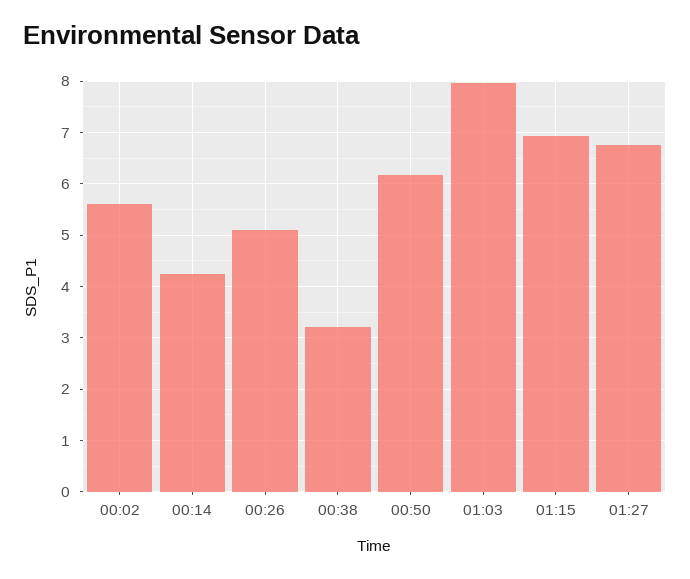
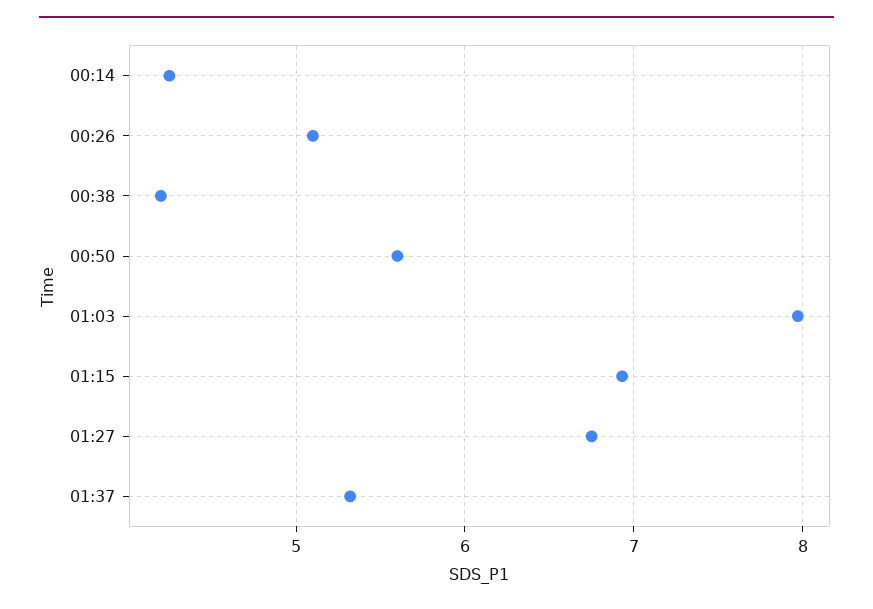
00:02: 5.6 -> none
00:38: 3.2 -> 4.2
00:50: 6.2 -> 5.6
01:37: none -> 5.3

